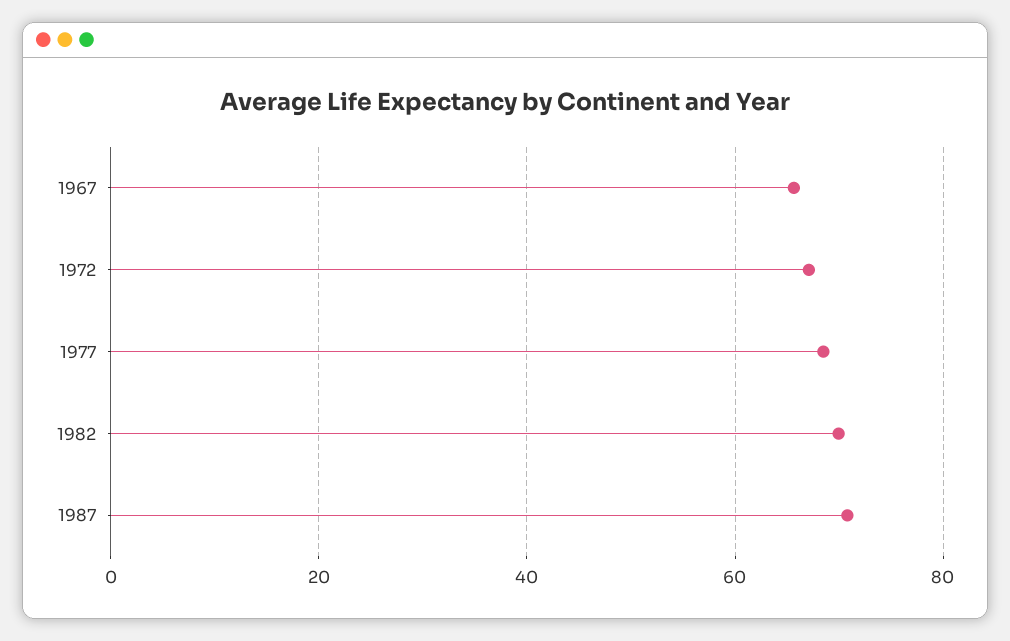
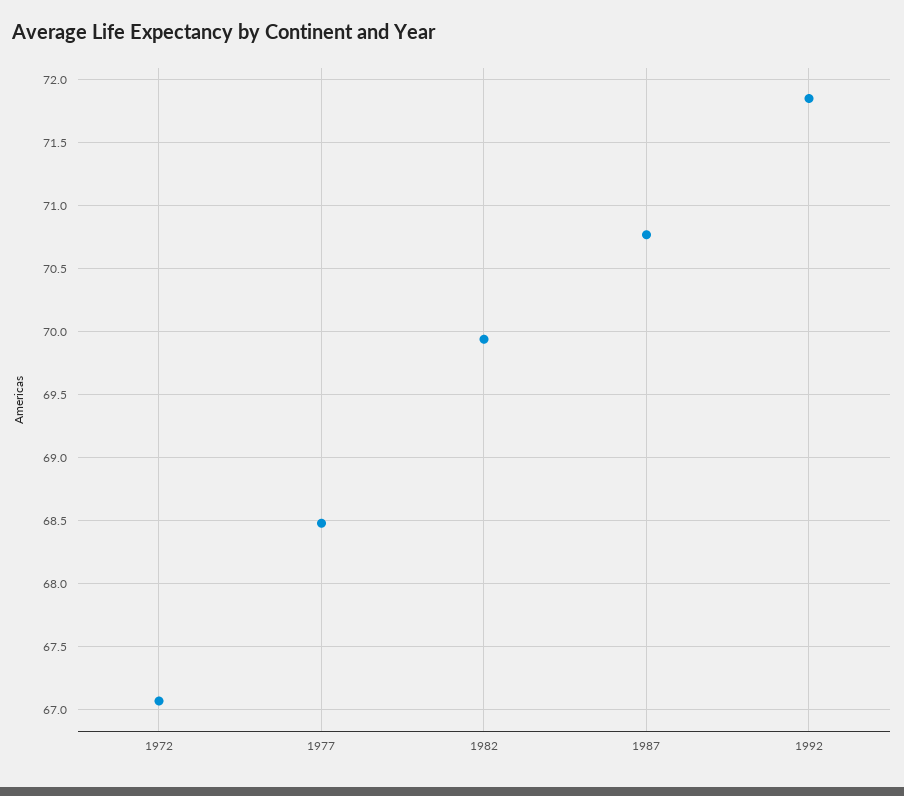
1967: 66 -> none
1992: none -> 71.85

